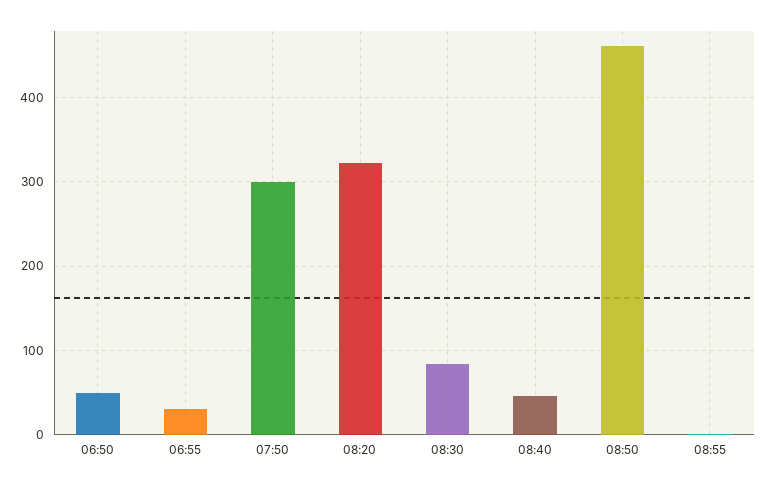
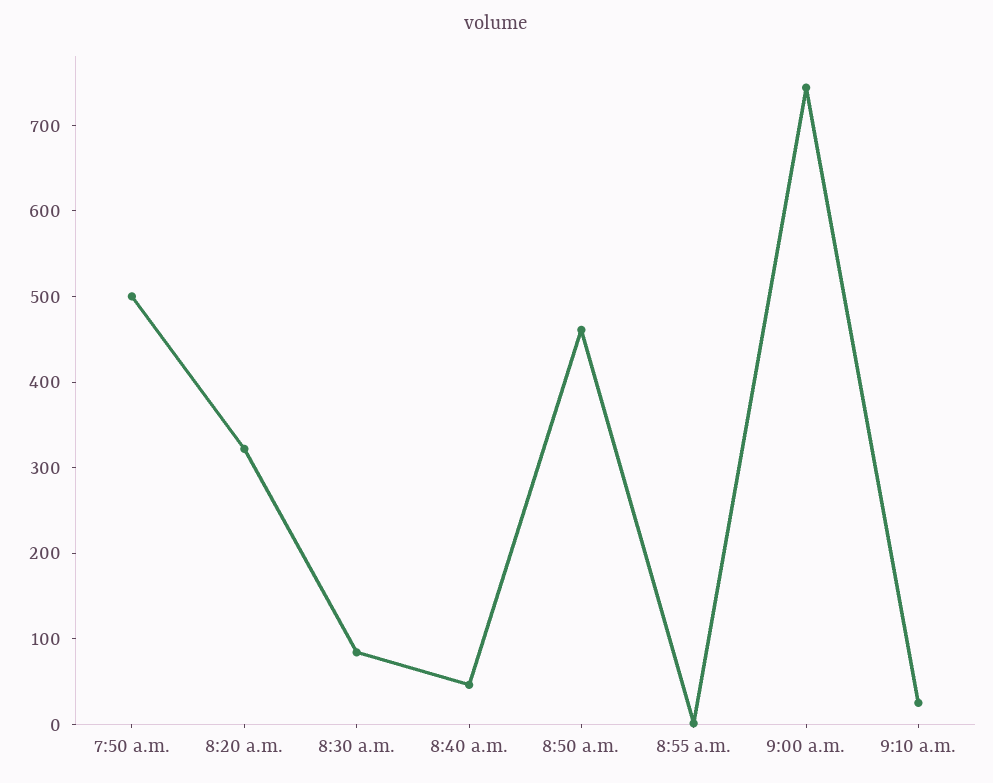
06:50: 50 -> none
06:55: 30 -> none
07:50: 300 -> 500
9:00 a.m.: none -> 740
9:10 a.m.: none -> 20

